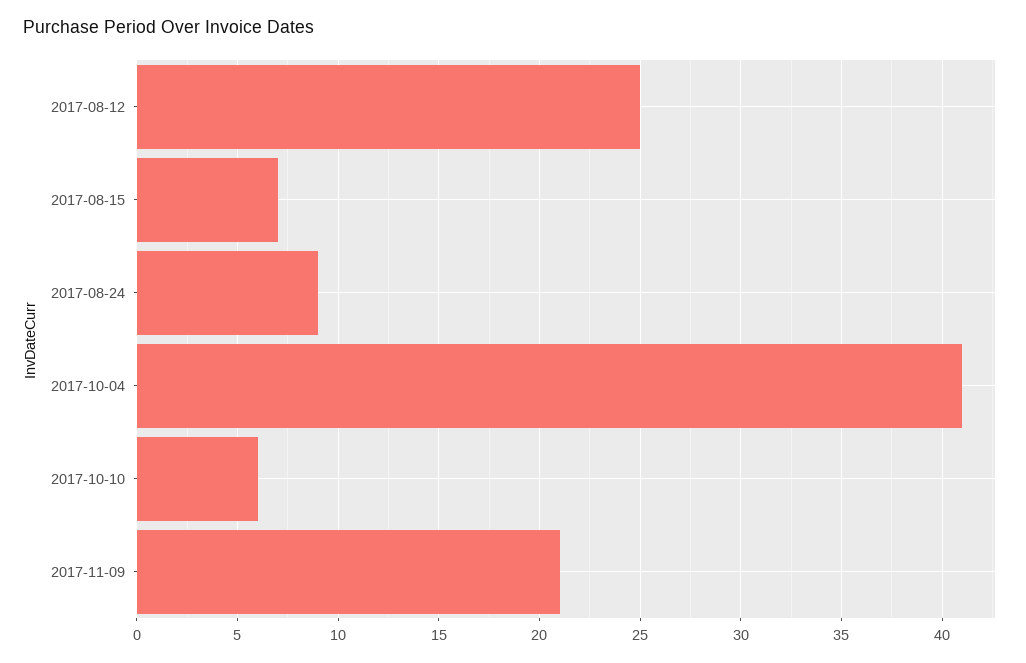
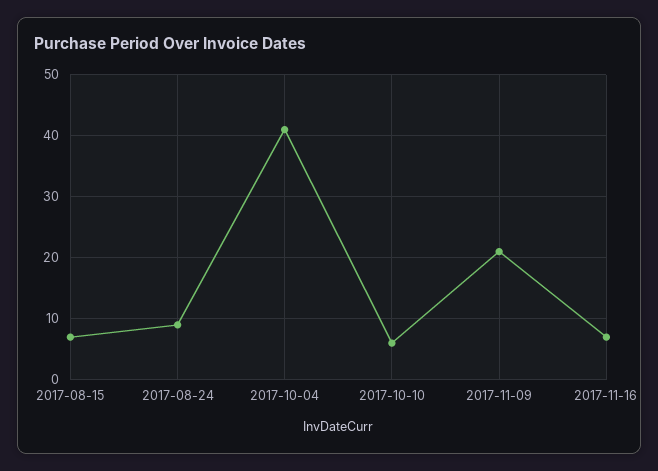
2017-08-12: 25 -> none
2017-11-16: none -> 7

